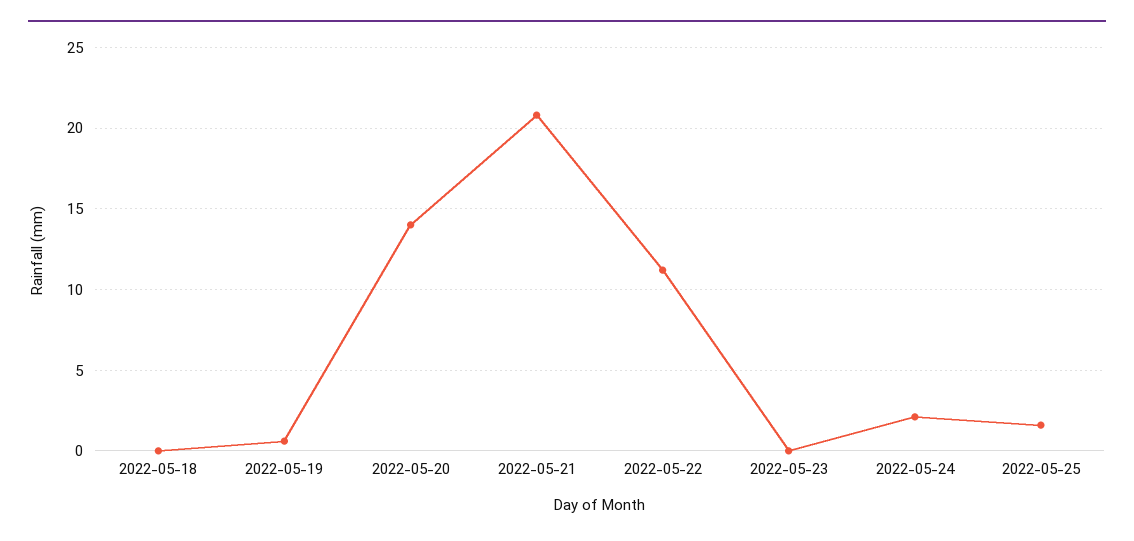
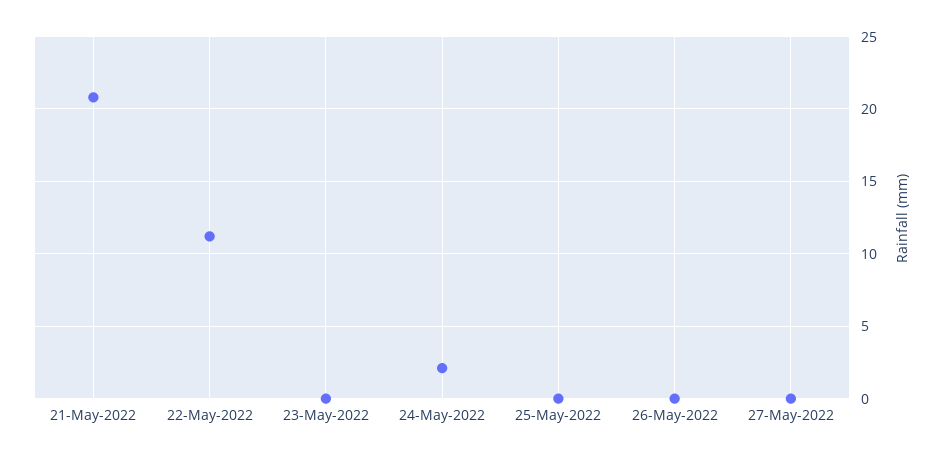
2022-05-18: 0 -> none
2022-05-19: 0.5 -> none
2022-05-20: 14 -> none
2022-05-25: 1.5 -> 0
26-May-2022: none -> 0
27-May-2022: none -> 0

